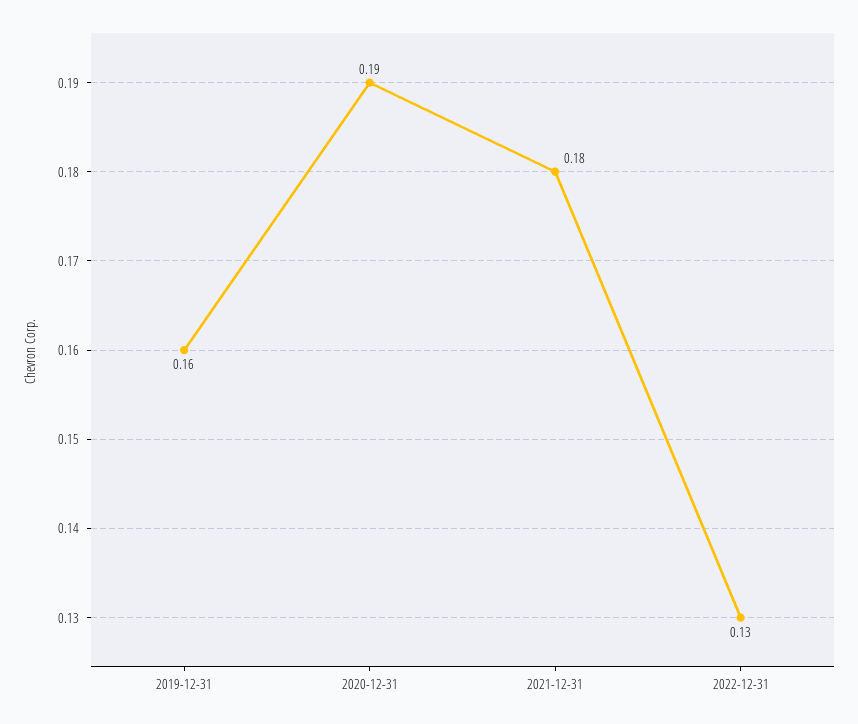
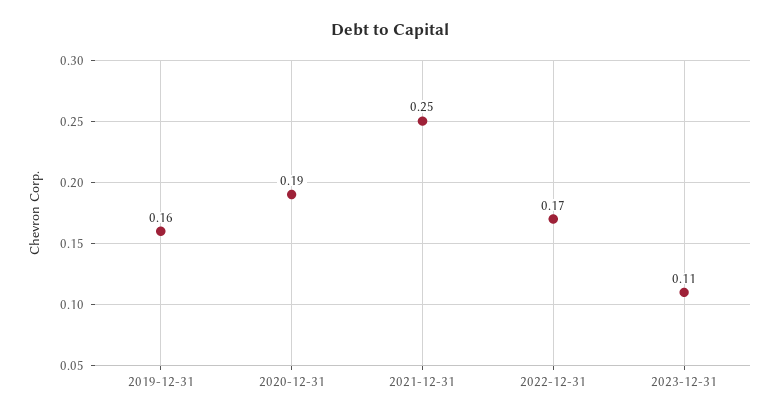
2021-12-31: 0.18 -> 0.25
2022-12-31: 0.13 -> 0.17
2023-12-31: none -> 0.11

